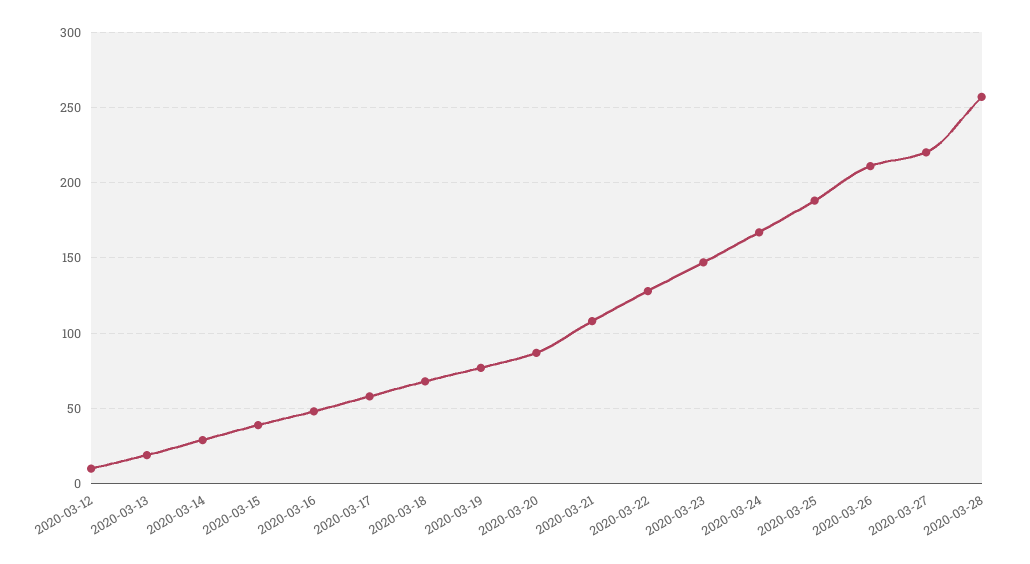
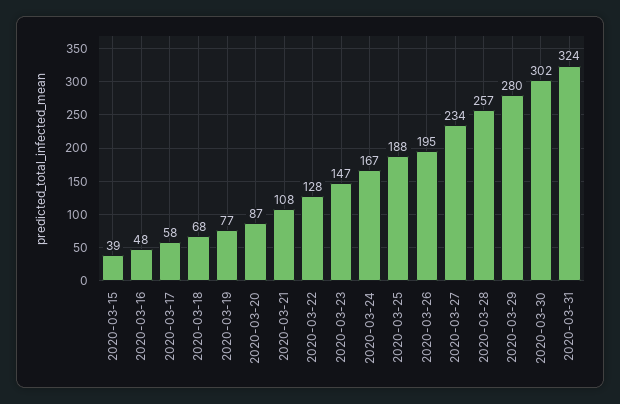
2020-03-12: 10 -> none
2020-03-13: 20 -> none
2020-03-14: 30 -> none
2020-03-26: 210 -> 195
2020-03-27: 220 -> 234
2020-03-29: none -> 280
2020-03-30: none -> 302
2020-03-31: none -> 324

